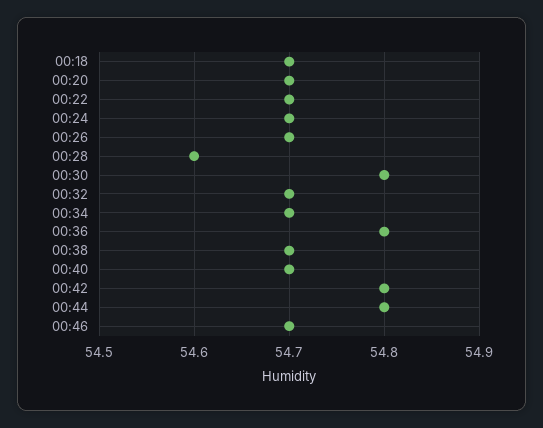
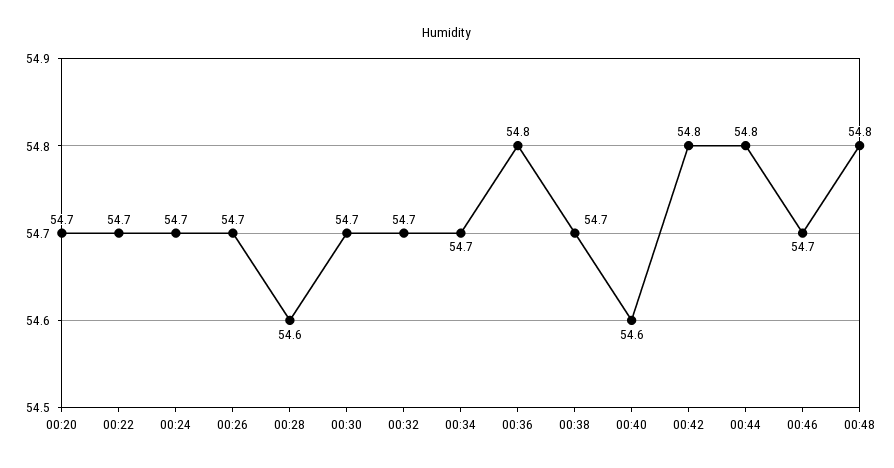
00:18: 54.7 -> none
00:30: 54.8 -> 54.7
00:40: 54.7 -> 54.6
00:48: none -> 54.8

